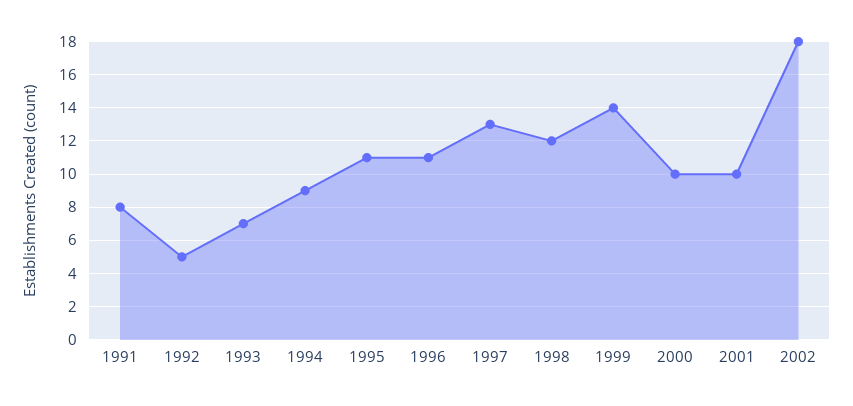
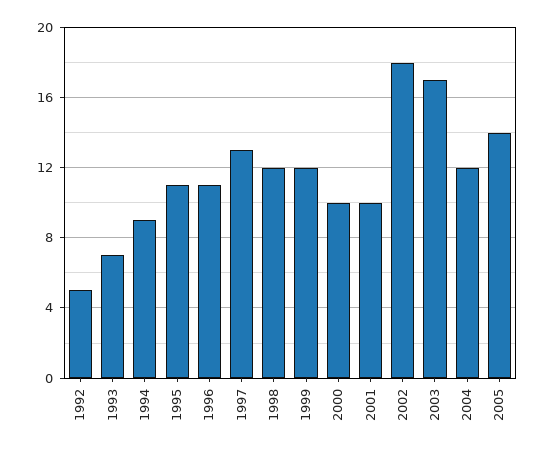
1991: 8 -> none
1999: 14 -> 12
2003: none -> 17
2004: none -> 12
2005: none -> 14

